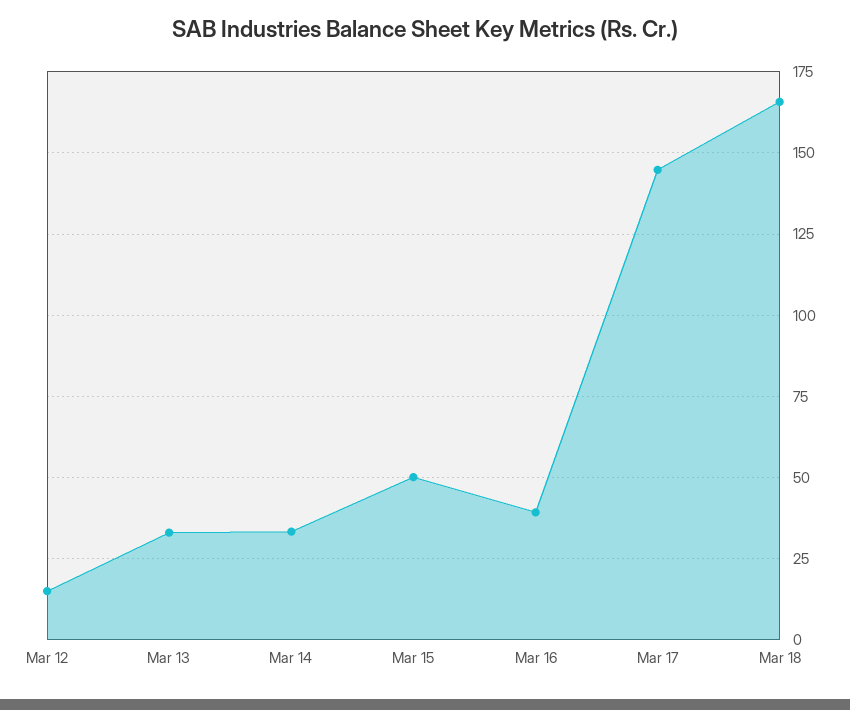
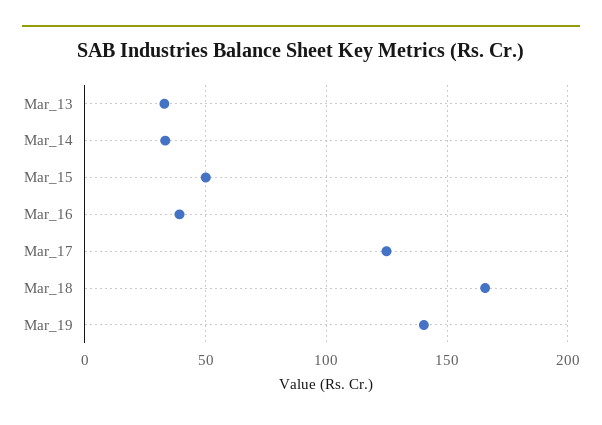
Mar 12: 15 -> none
Mar 17: 145 -> 125
Mar_19: none -> 140

